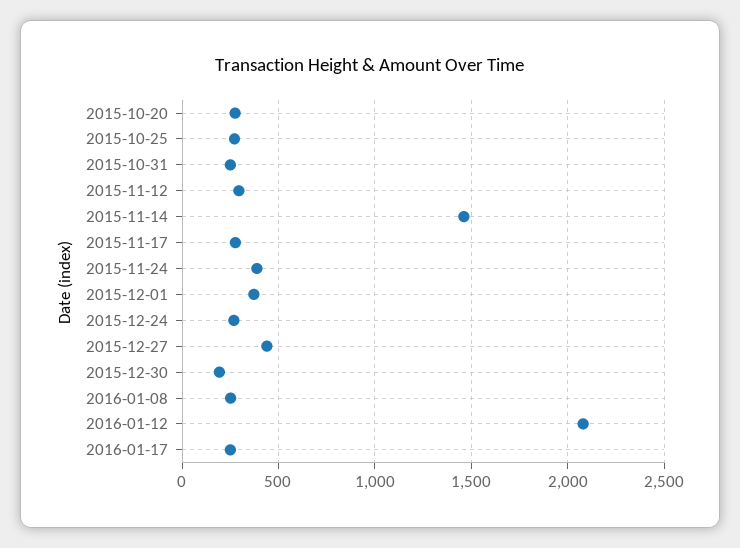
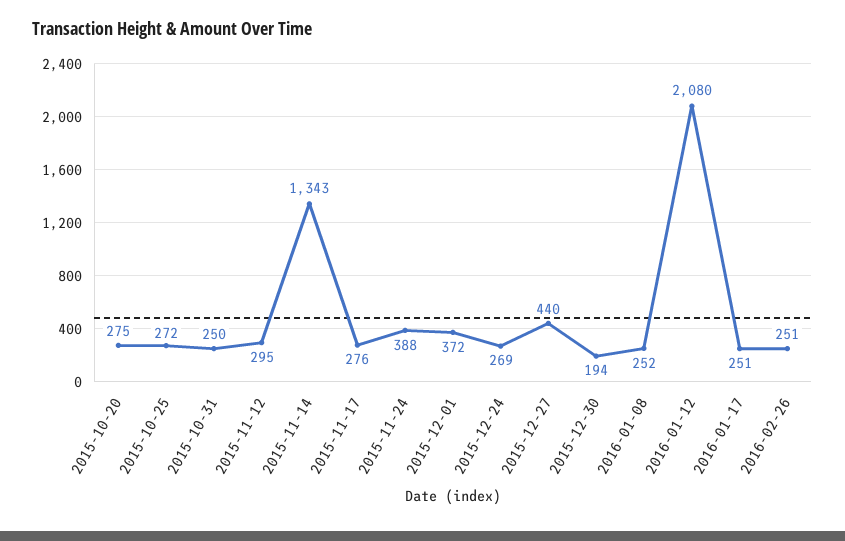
2015-11-14: 1450 -> 1343
2016-02-26: none -> 251

